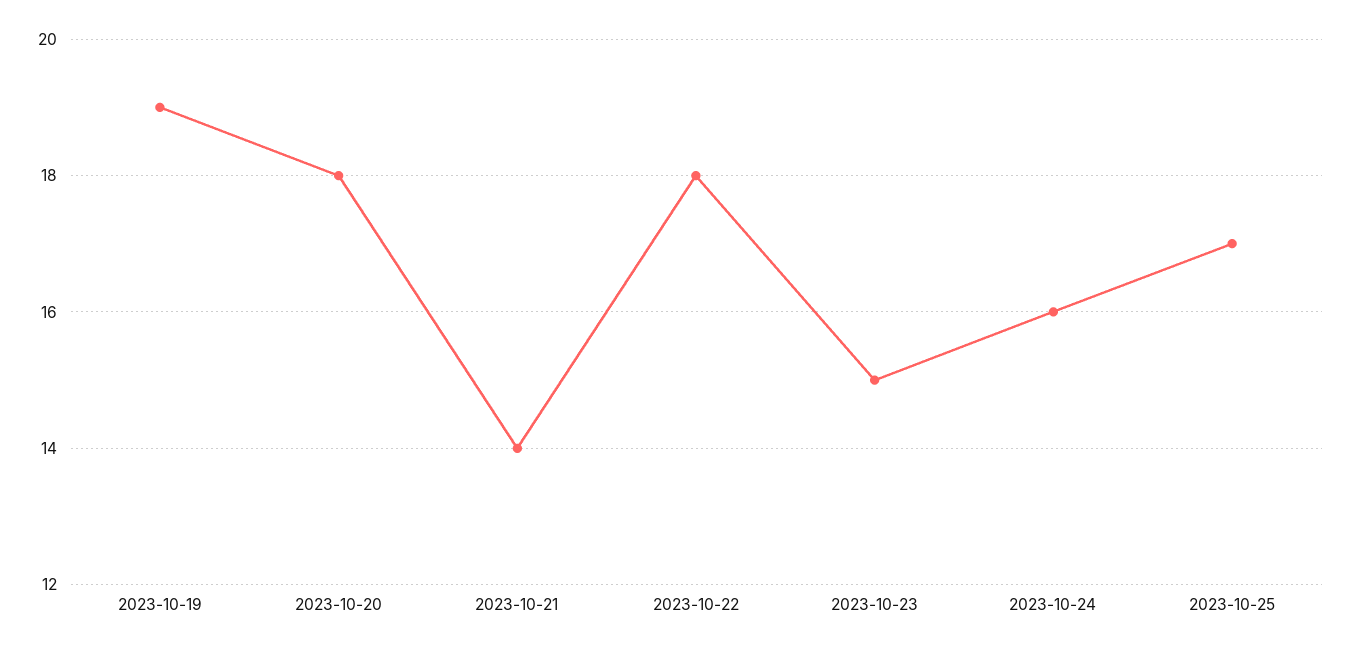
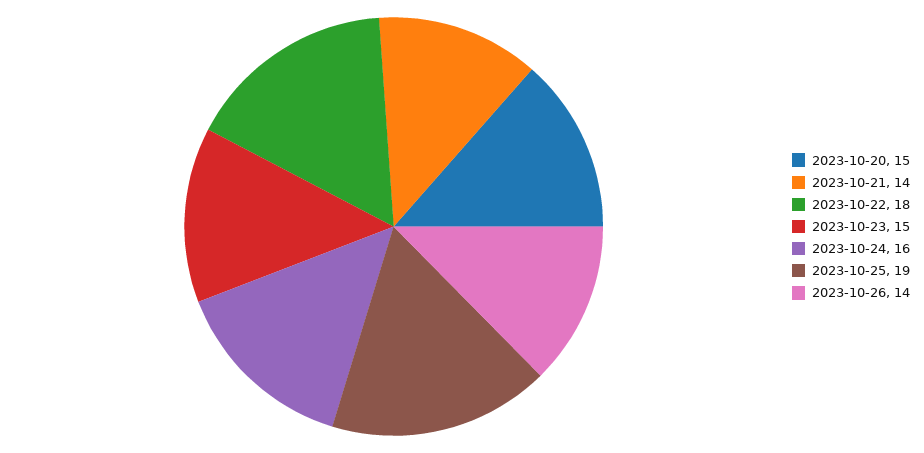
2023-10-19: 19 -> none
2023-10-20: 18 -> 15
2023-10-25: 17 -> 19
2023-10-26: none -> 14

